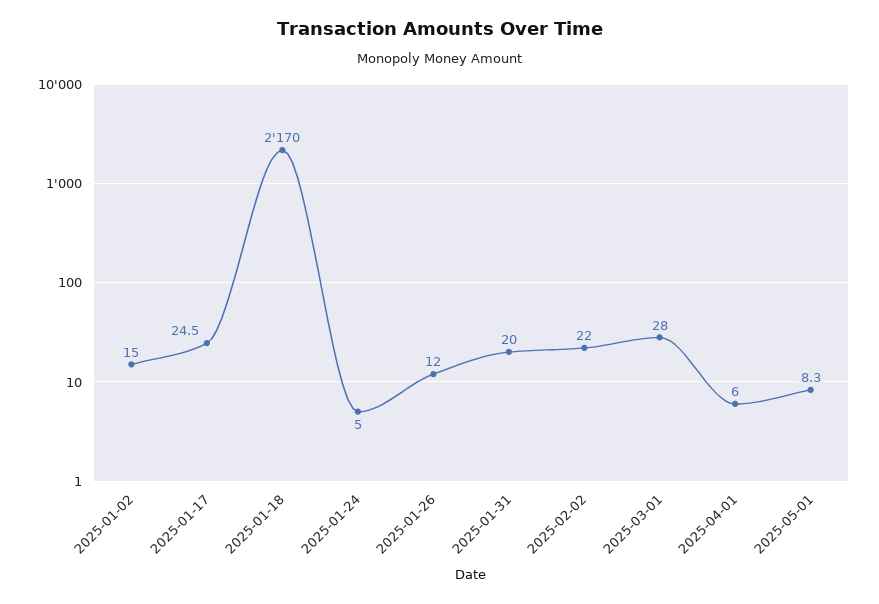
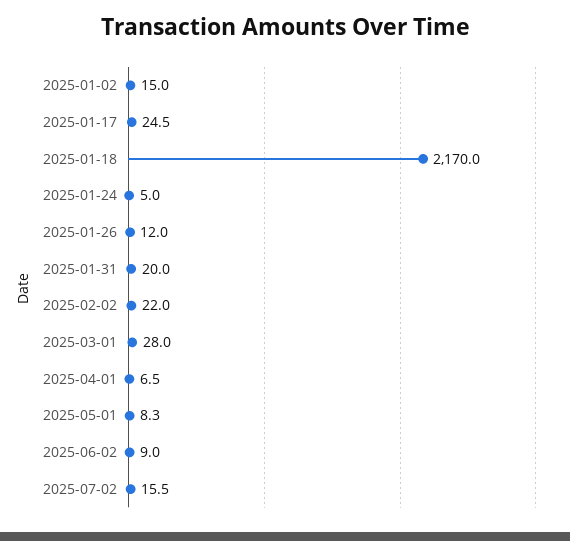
2025-04-01: 6 -> 6.5
2025-06-02: none -> 9
2025-07-02: none -> 15.5

